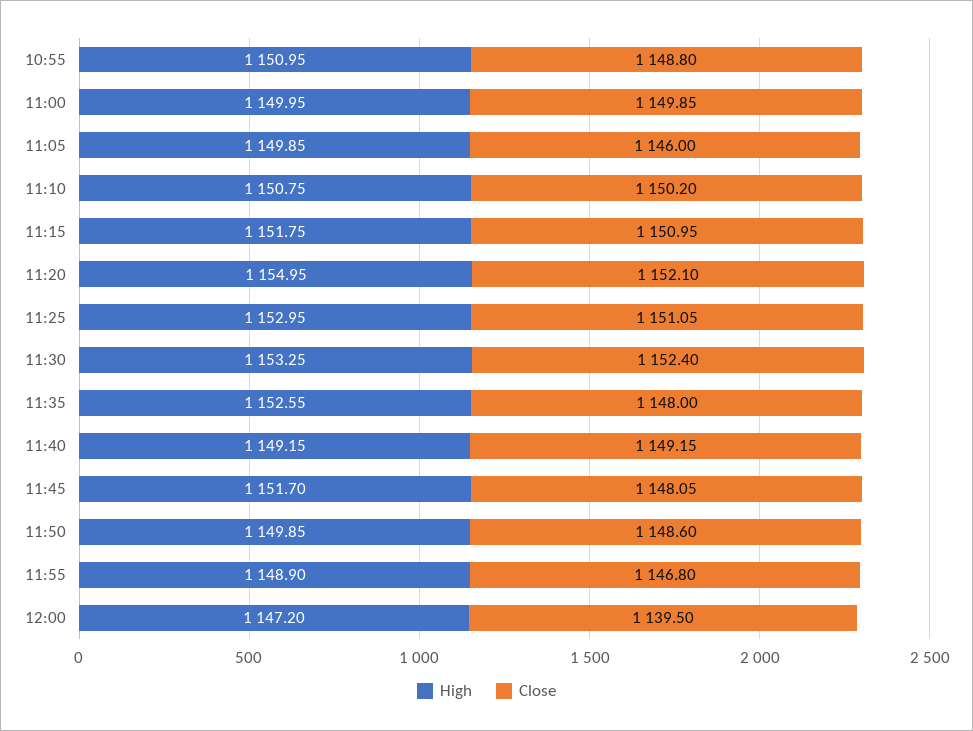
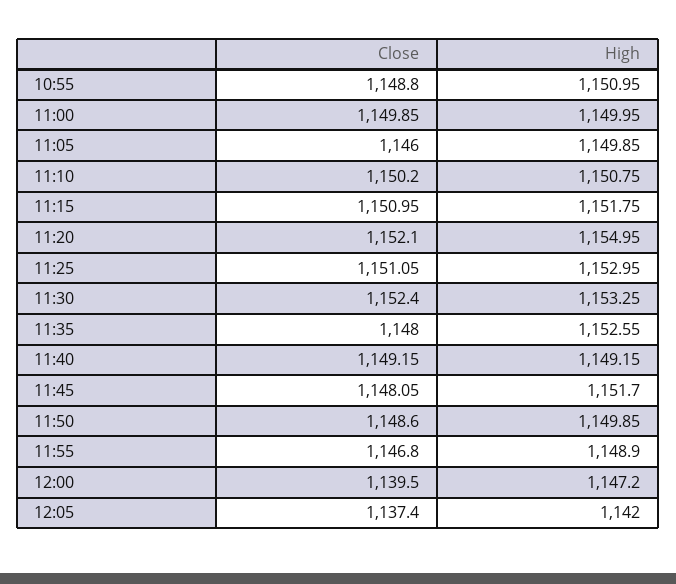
Close, 12:05: none -> 1137.4
High, 12:05: none -> 1142

